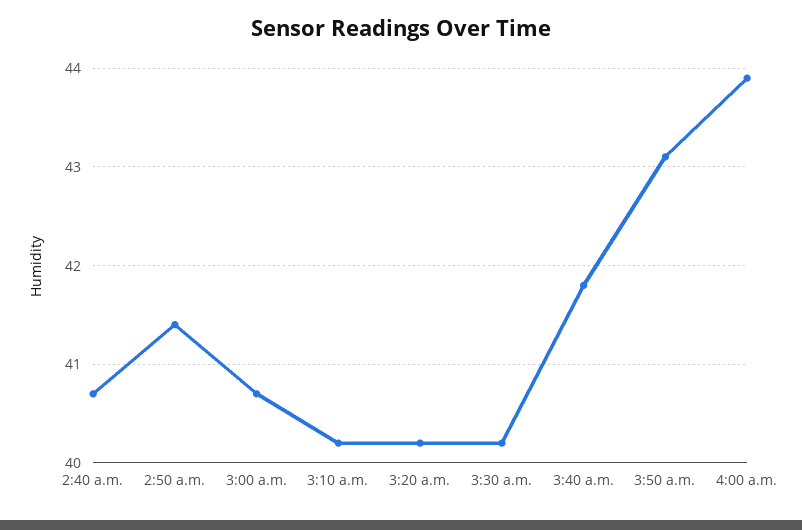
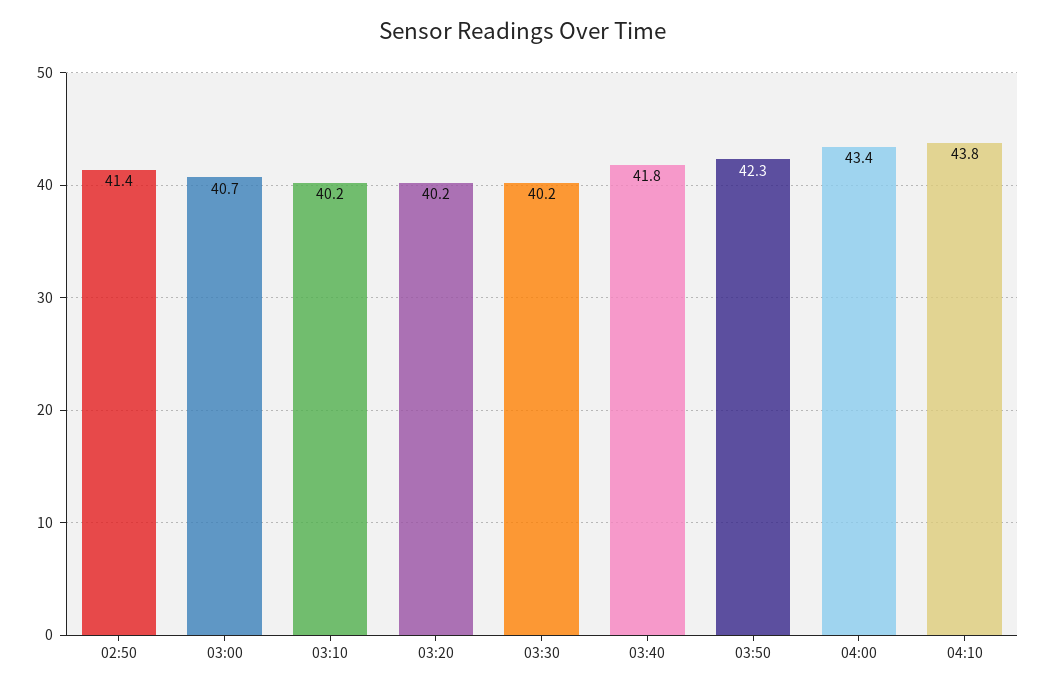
2:40 a.m.: 40.7 -> none
3:50 a.m.: 43.1 -> 42.3
4:00 a.m.: 43.9 -> 43.4
04:10: none -> 43.8

